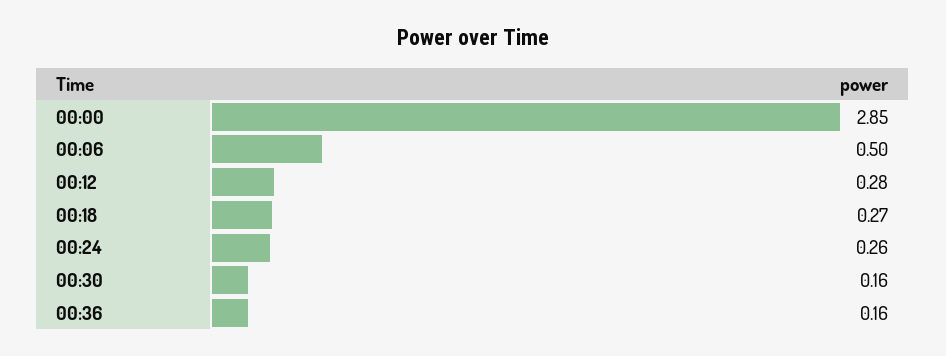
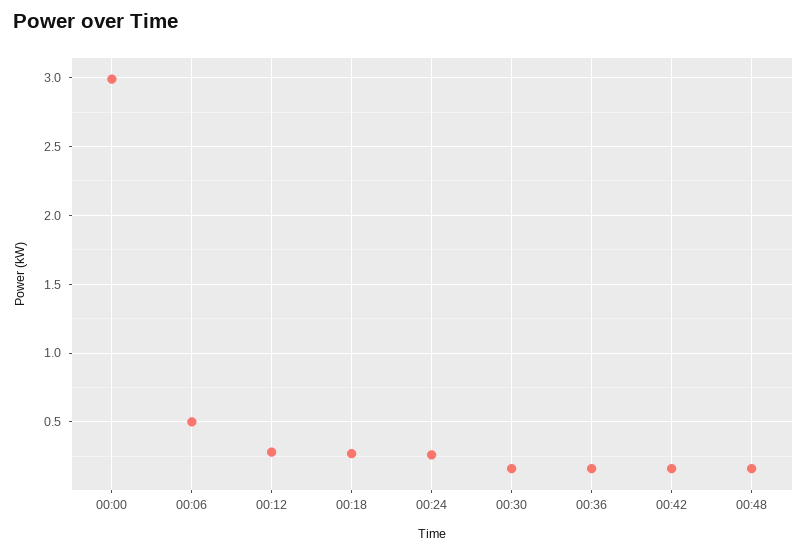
00:00: 2.85 -> 3
00:42: none -> 0.15
00:48: none -> 0.15

